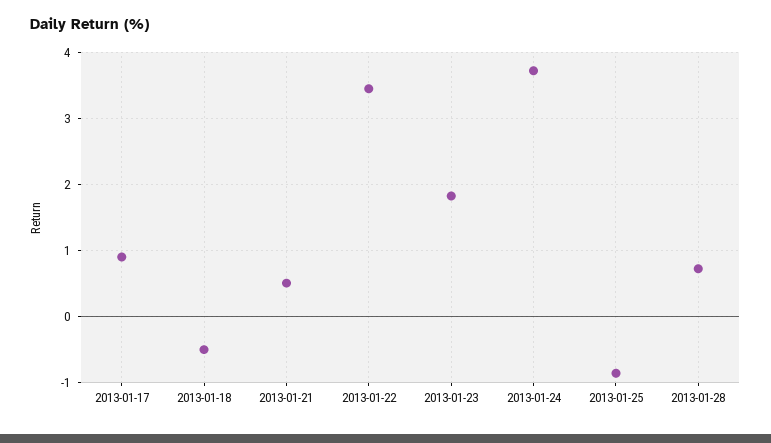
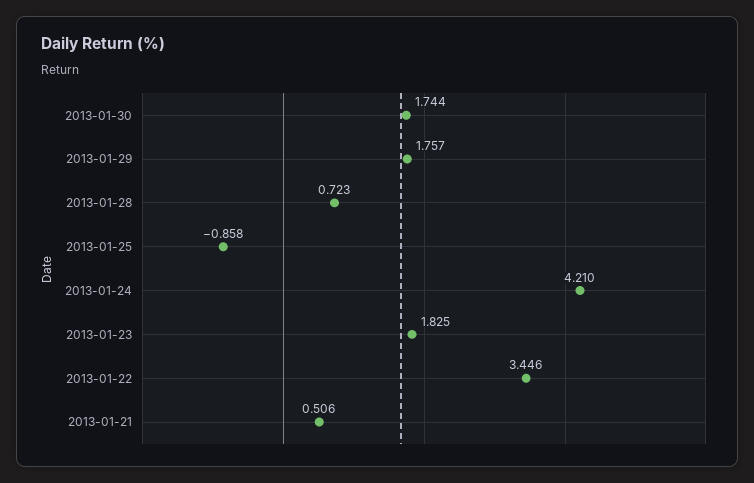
2013-01-17: 0.9 -> none
2013-01-18: -0.5 -> none
2013-01-24: 3.7 -> 4.21
2013-01-30: none -> 1.744
2013-01-29: none -> 1.757

